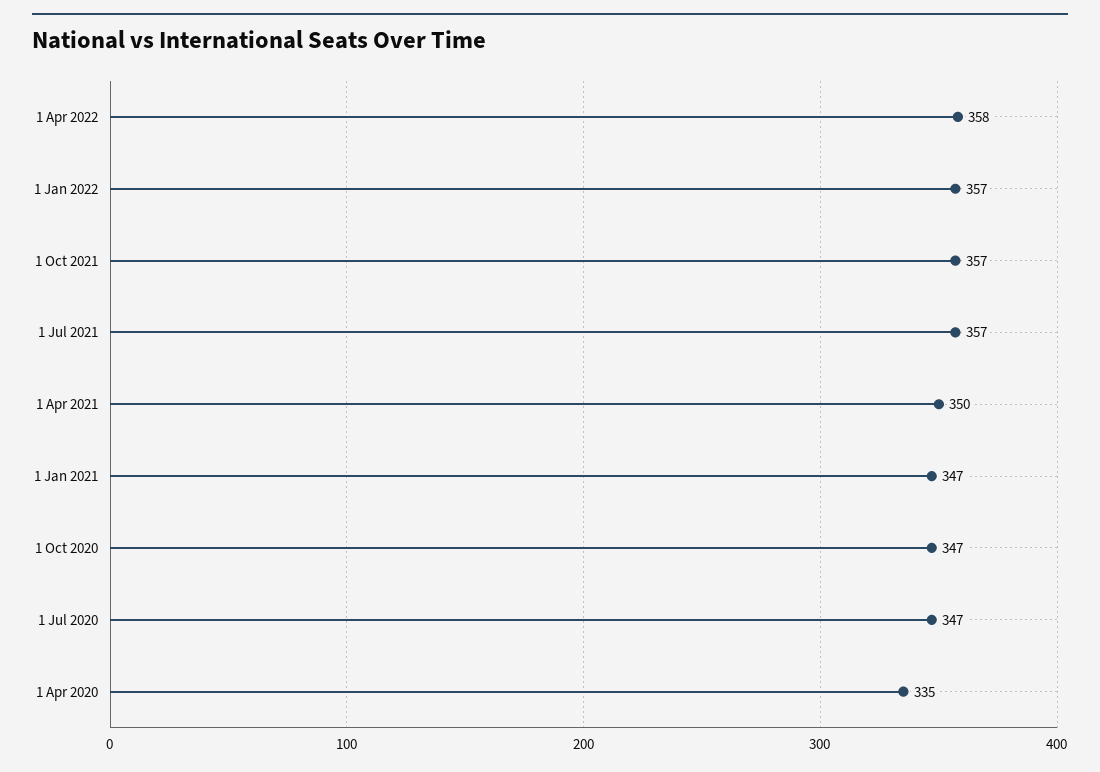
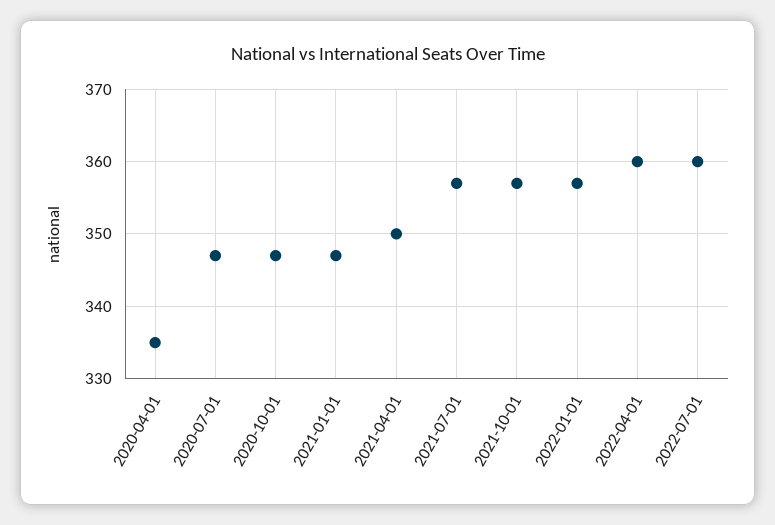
1 Apr 2022: 358 -> 360
2022-07-01: none -> 360

